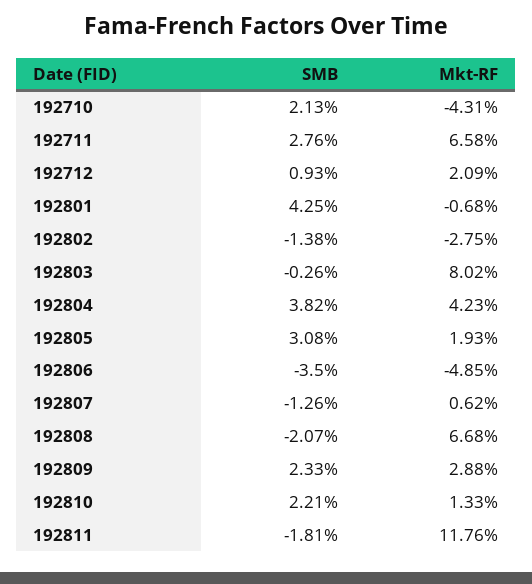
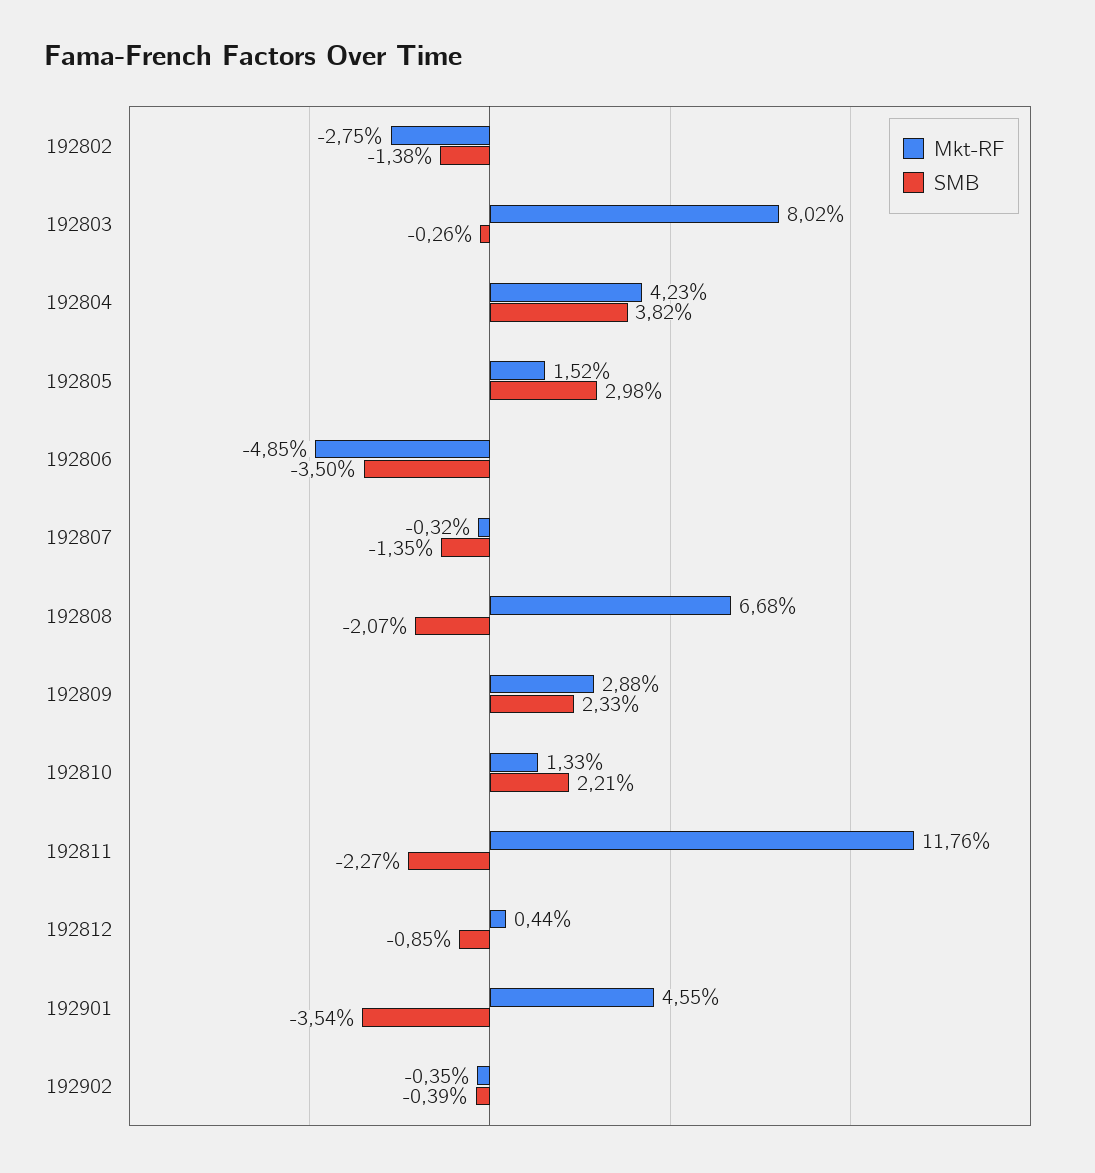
SMB, 192710: 2.13 -> none
Mkt-RF, 192710: -4.31 -> none
SMB, 192711: 2.76 -> none
Mkt-RF, 192711: 6.58 -> none
SMB, 192712: 0.93 -> none
Mkt-RF, 192712: 2.09 -> none
SMB, 192801: 4.25 -> none
Mkt-RF, 192801: -0.68 -> none
SMB, 192805: 3.08 -> 2.98
Mkt-RF, 192805: 1.93 -> 1.52
SMB, 192807: -1.26 -> -1.35
Mkt-RF, 192807: 0.62 -> -0.32
SMB, 192811: -1.81 -> -2.27
Mkt-RF, 192812: none -> 0.44
SMB, 192812: none -> -0.85
Mkt-RF, 192901: none -> 4.55
SMB, 192901: none -> -3.54
Mkt-RF, 192902: none -> -0.35
SMB, 192902: none -> -0.39

